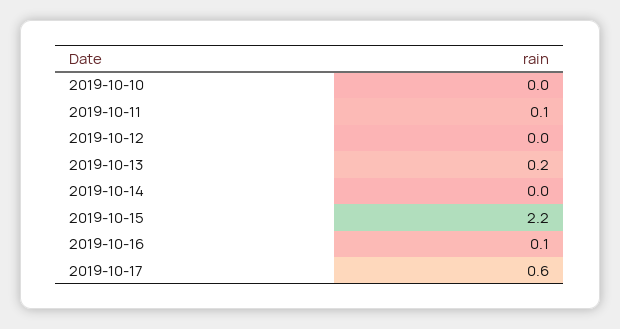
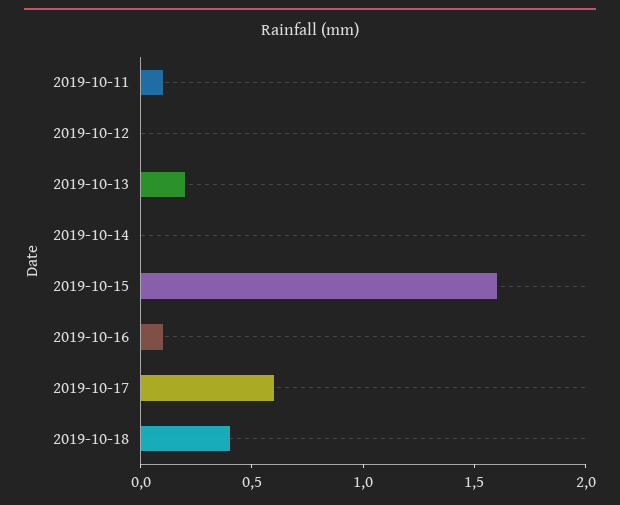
2019-10-10: 0 -> none
2019-10-15: 2.2 -> 1.6
2019-10-18: none -> 0.4

